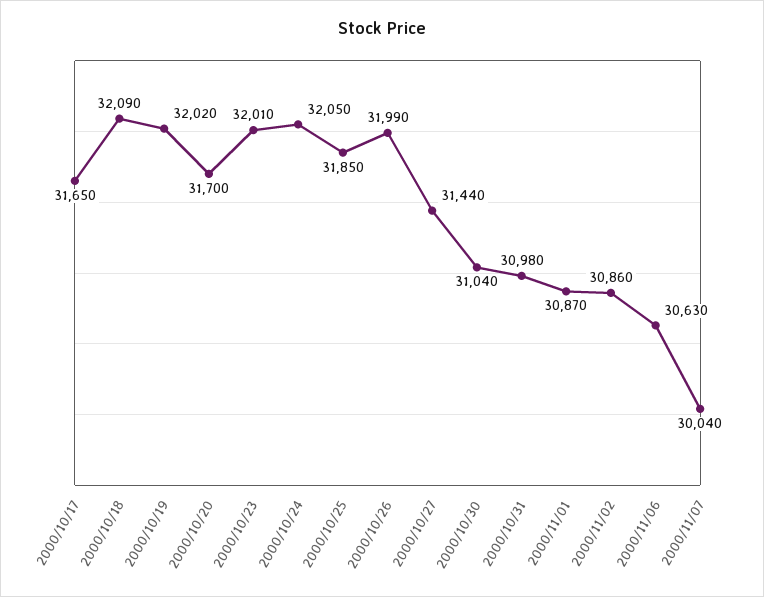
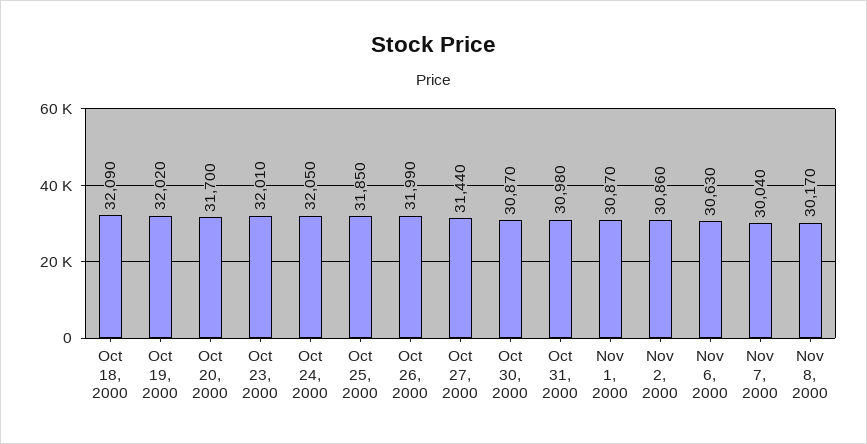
2000/10/17: 31650 -> none
2000/10/30: 31040 -> 30870
Nov 8, 2000: none -> 30170

